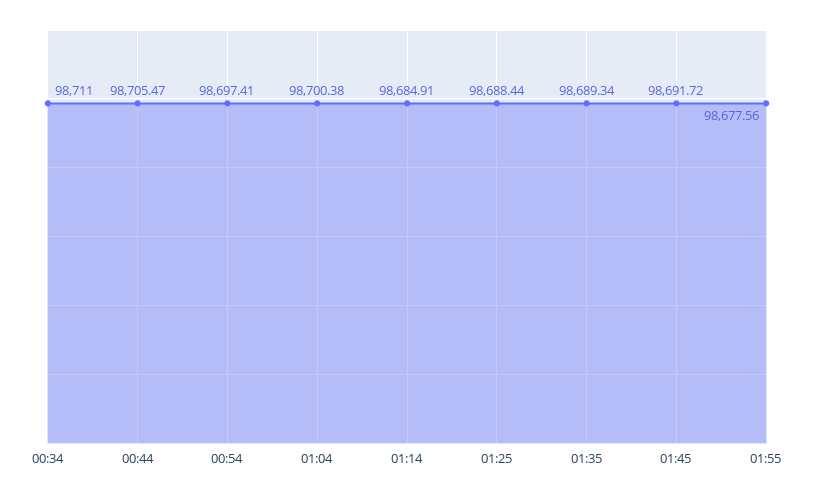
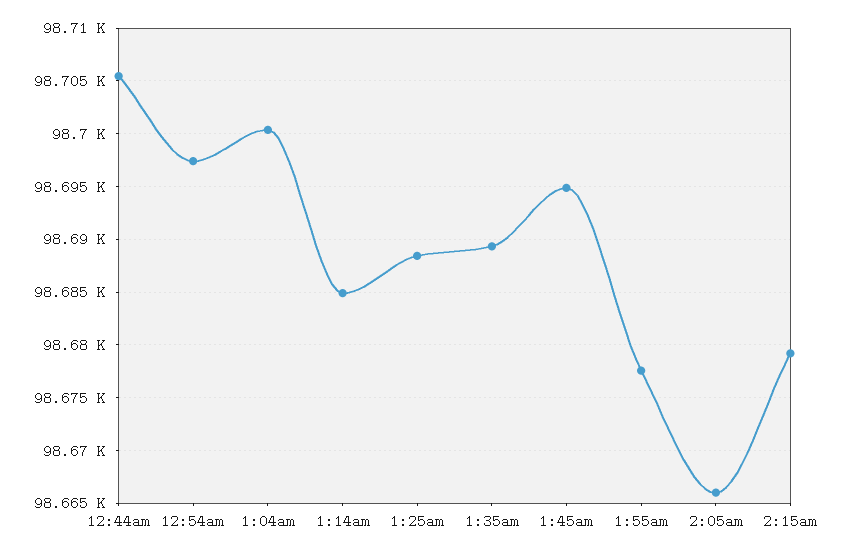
00:34: 98711 -> none
01:45: 98691.72 -> 98695
2:05am: none -> 98666
2:15am: none -> 98679

